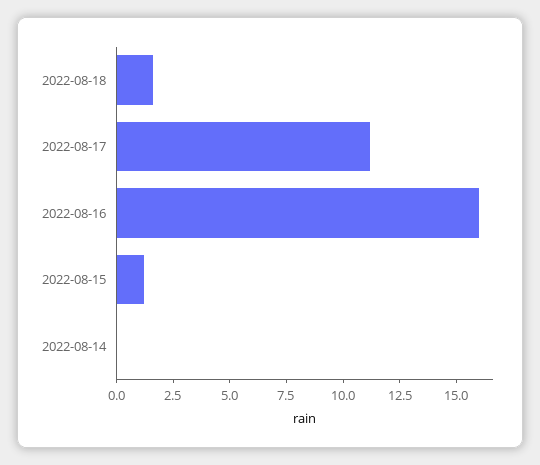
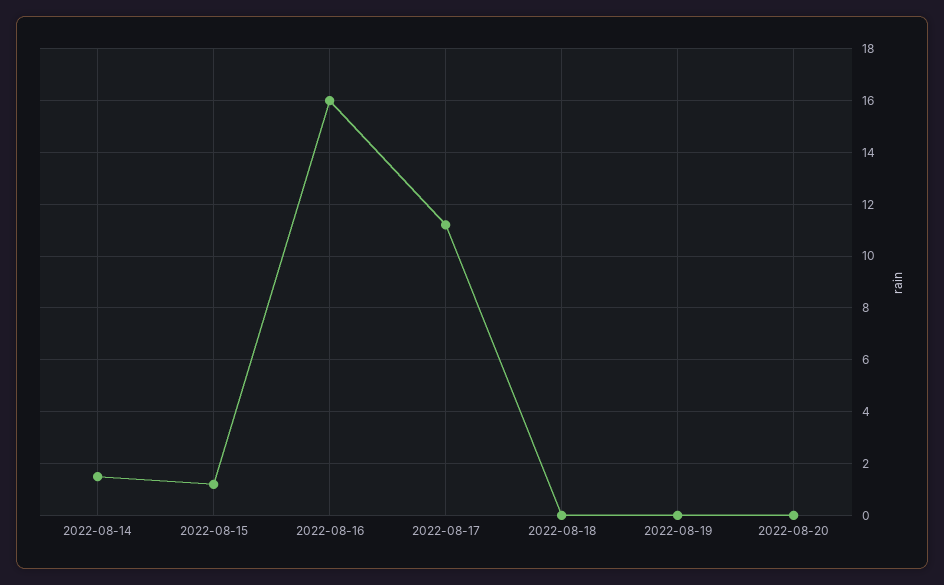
2022-08-18: 1.5 -> 0
2022-08-14: 0 -> 1.5
2022-08-19: none -> 0
2022-08-20: none -> 0

